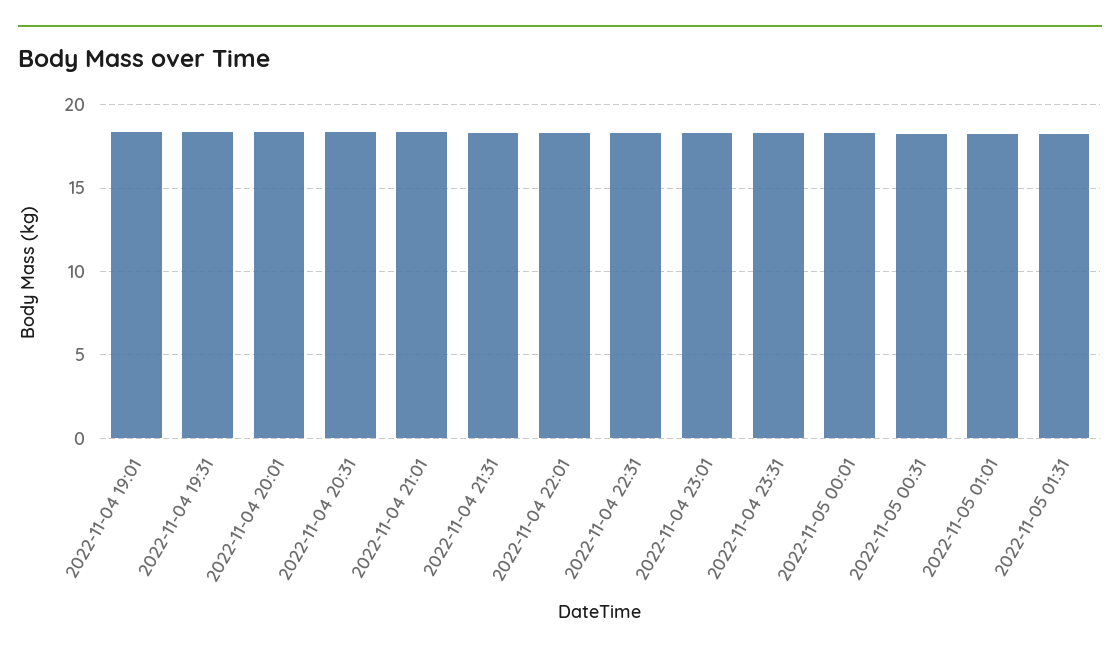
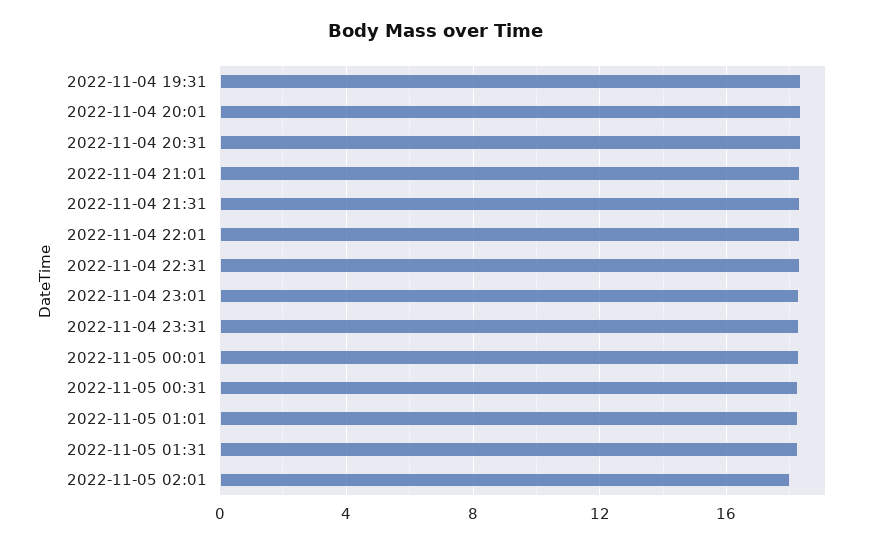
2022-11-04 19:01: 18.5 -> none
2022-11-05 02:01: none -> 18

